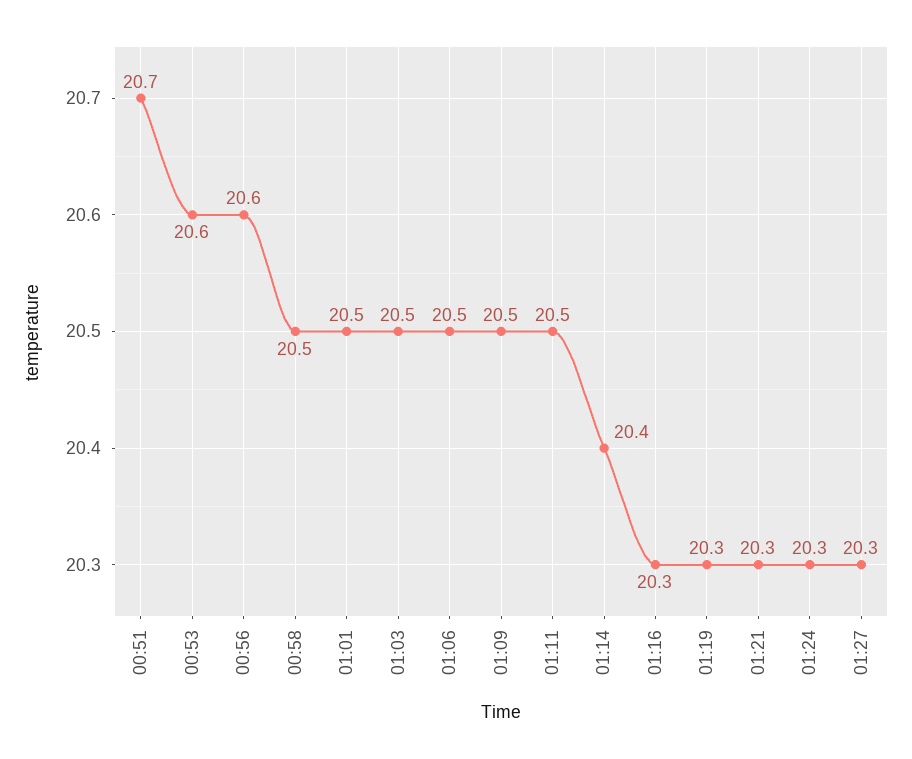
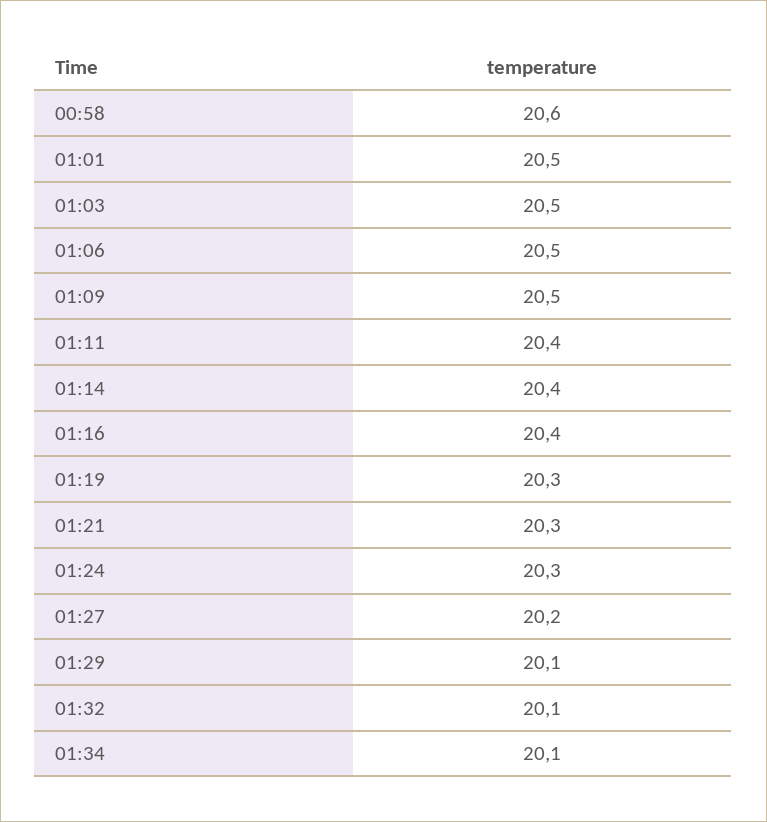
00:51: 20.7 -> none
00:53: 20.6 -> none
00:56: 20.6 -> none
00:58: 20.5 -> 20.6
01:11: 20.5 -> 20.4
01:16: 20.3 -> 20.4
01:27: 20.3 -> 20.2
01:29: none -> 20.1
01:32: none -> 20.1
01:34: none -> 20.1

